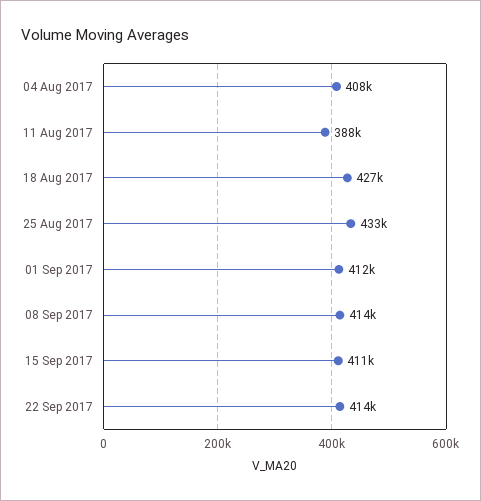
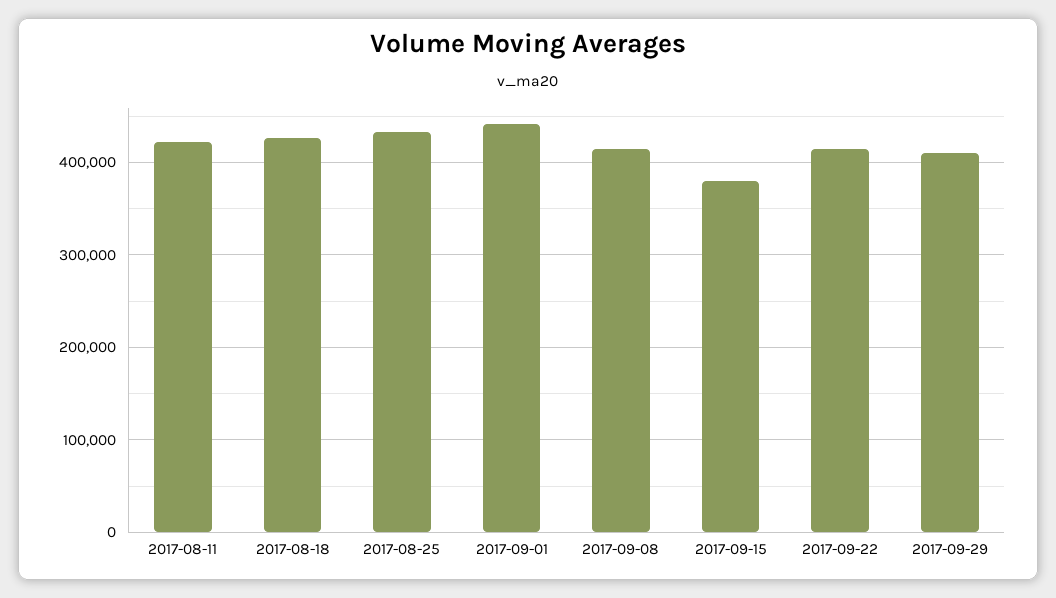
04 Aug 2017: 408000 -> none
11 Aug 2017: 388000 -> 420000
01 Sep 2017: 412000 -> 440000
15 Sep 2017: 411000 -> 380000
2017-09-29: none -> 410000

